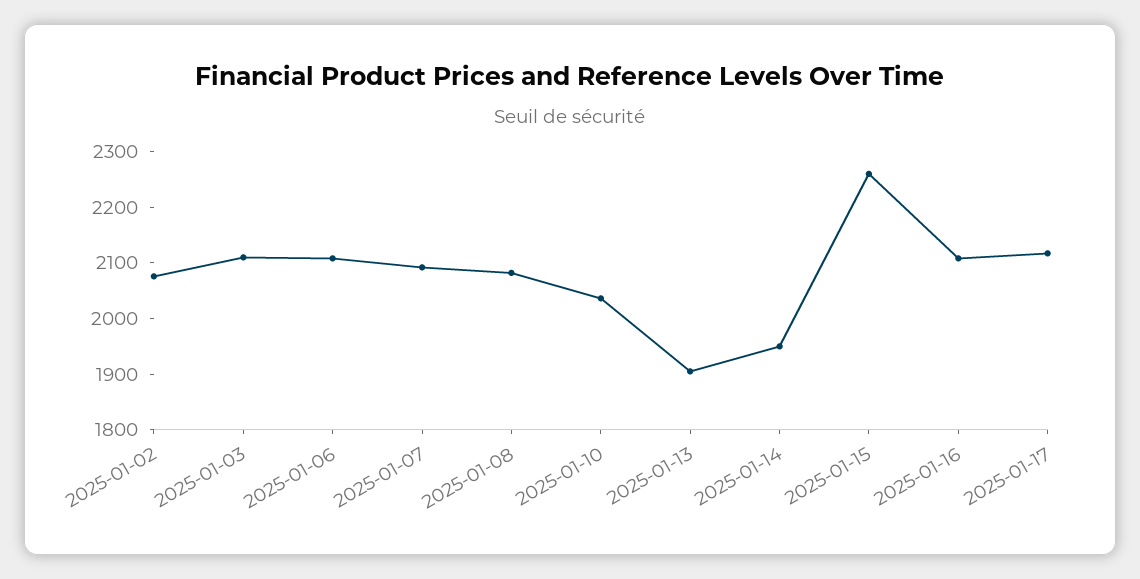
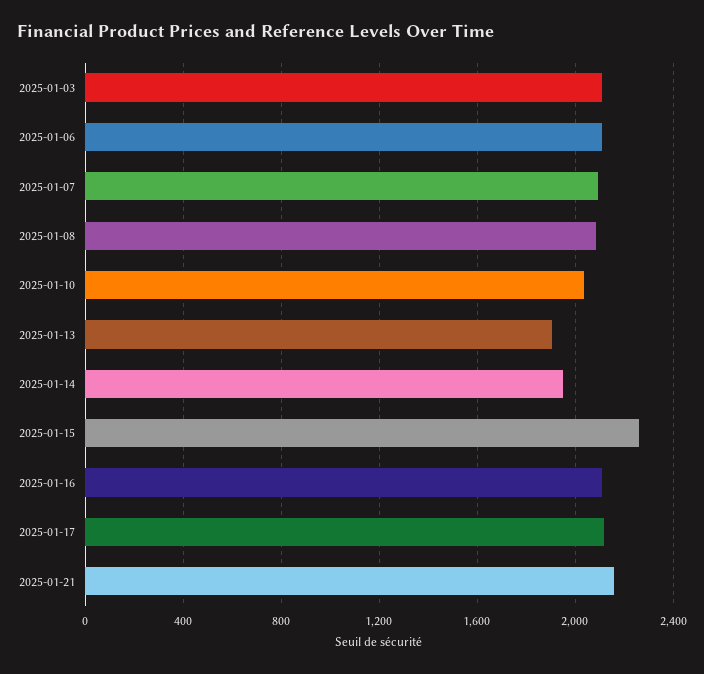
2025-01-02: 2080 -> none
2025-01-21: none -> 2150

